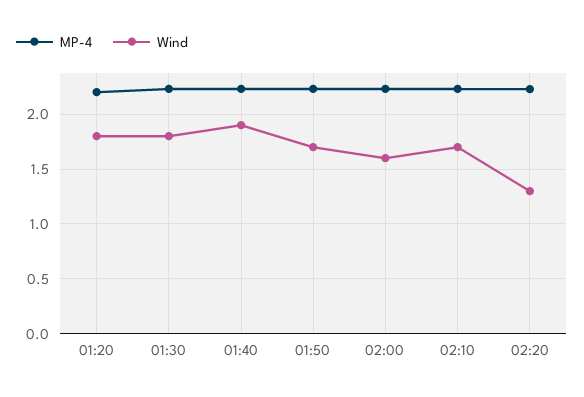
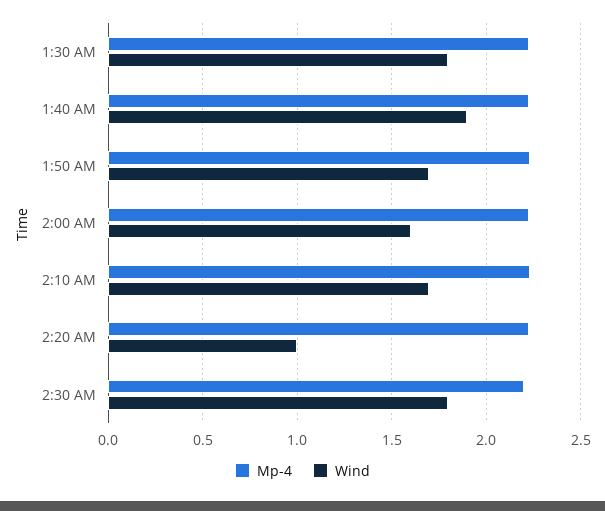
MP-4, 01:20: 2.2 -> none
Wind, 01:20: 1.8 -> none
Wind, 02:20: 1.3 -> 1
MP-4, 2:30 AM: none -> 2.2
Wind, 2:30 AM: none -> 1.8

